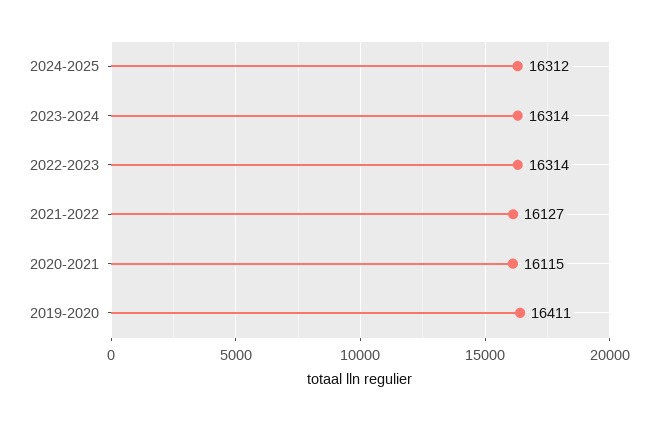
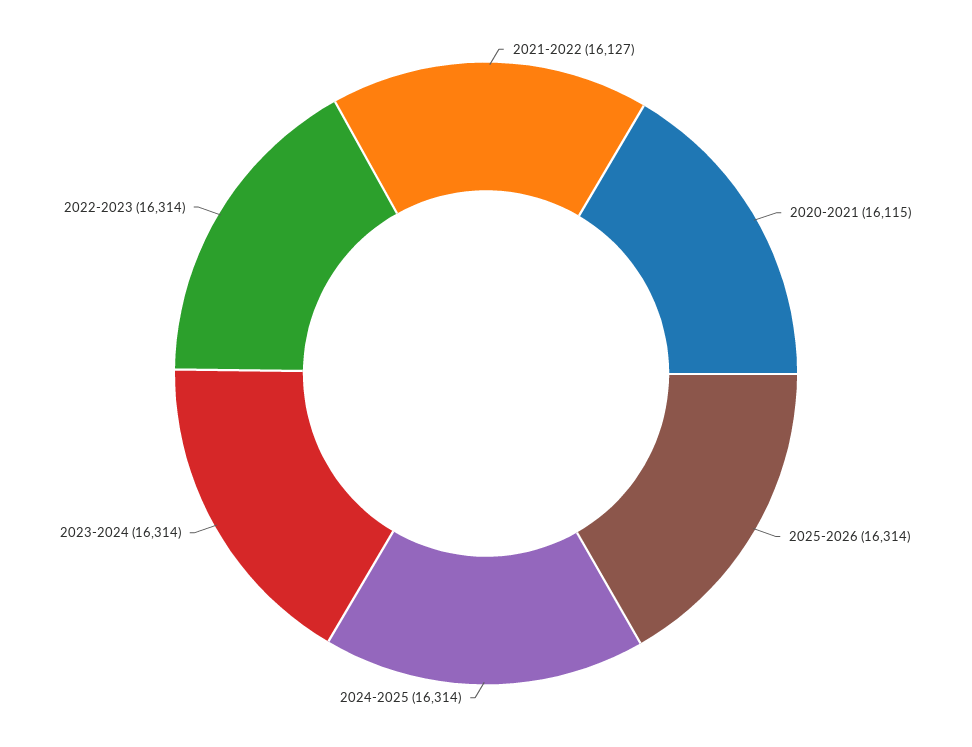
2024-2025: 16312 -> 16314
2019-2020: 16411 -> none
2025-2026: none -> 16314

